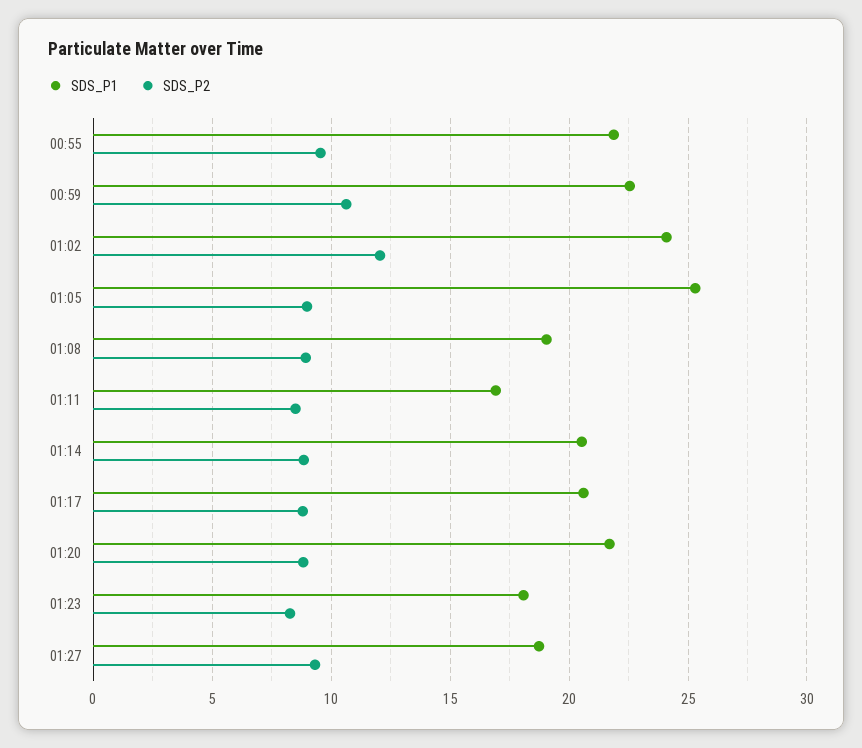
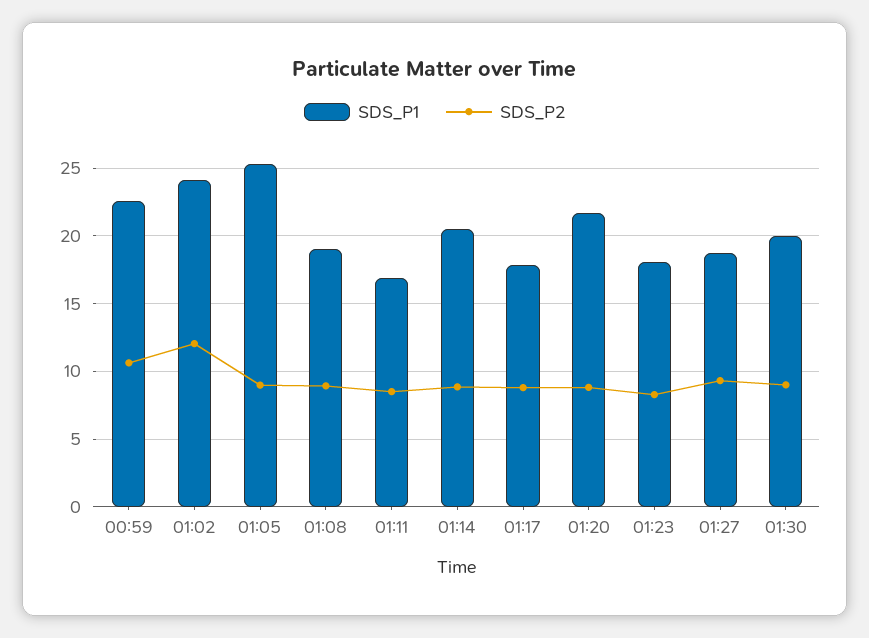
SDS_P1, 00:55: 22 -> none
SDS_P2, 00:55: 9.5 -> none
SDS_P1, 01:17: 20.5 -> 18
SDS_P1, 01:30: none -> 20
SDS_P2, 01:30: none -> 9

